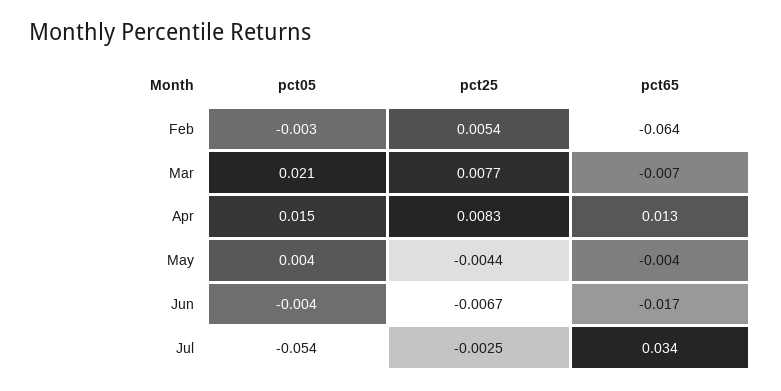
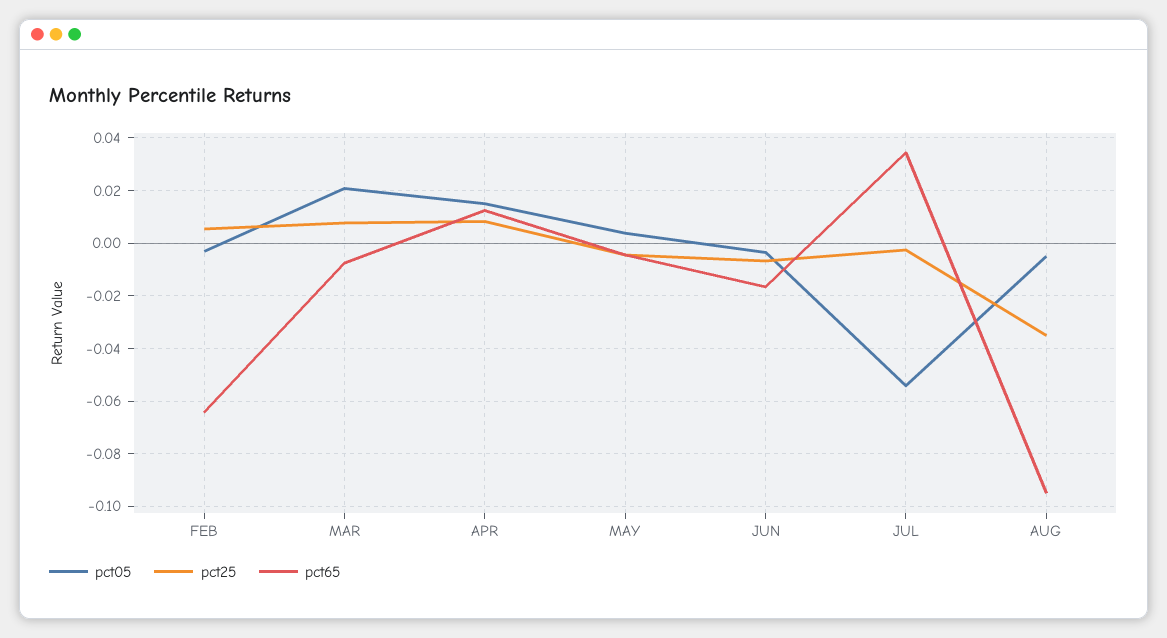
pct05, AUG: none -> -0.005
pct25, AUG: none -> -0.035
pct65, AUG: none -> -0.095

